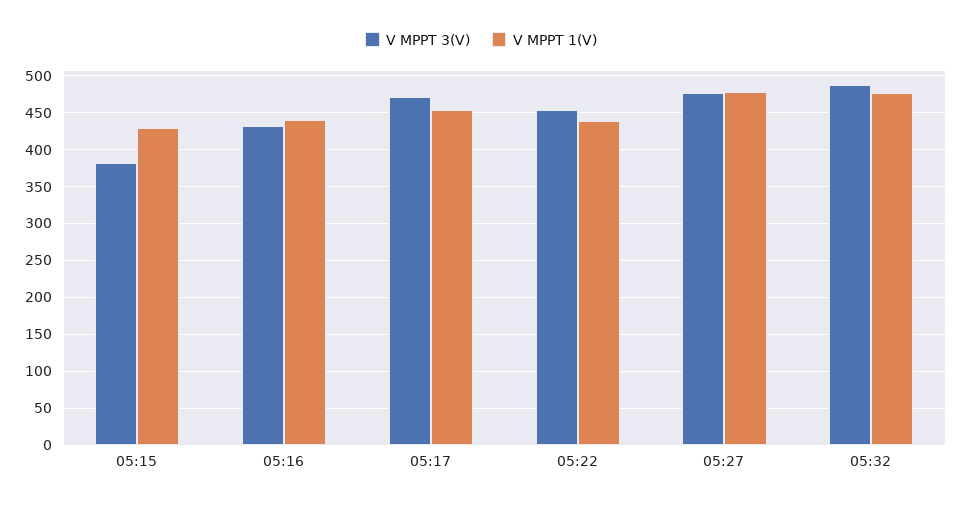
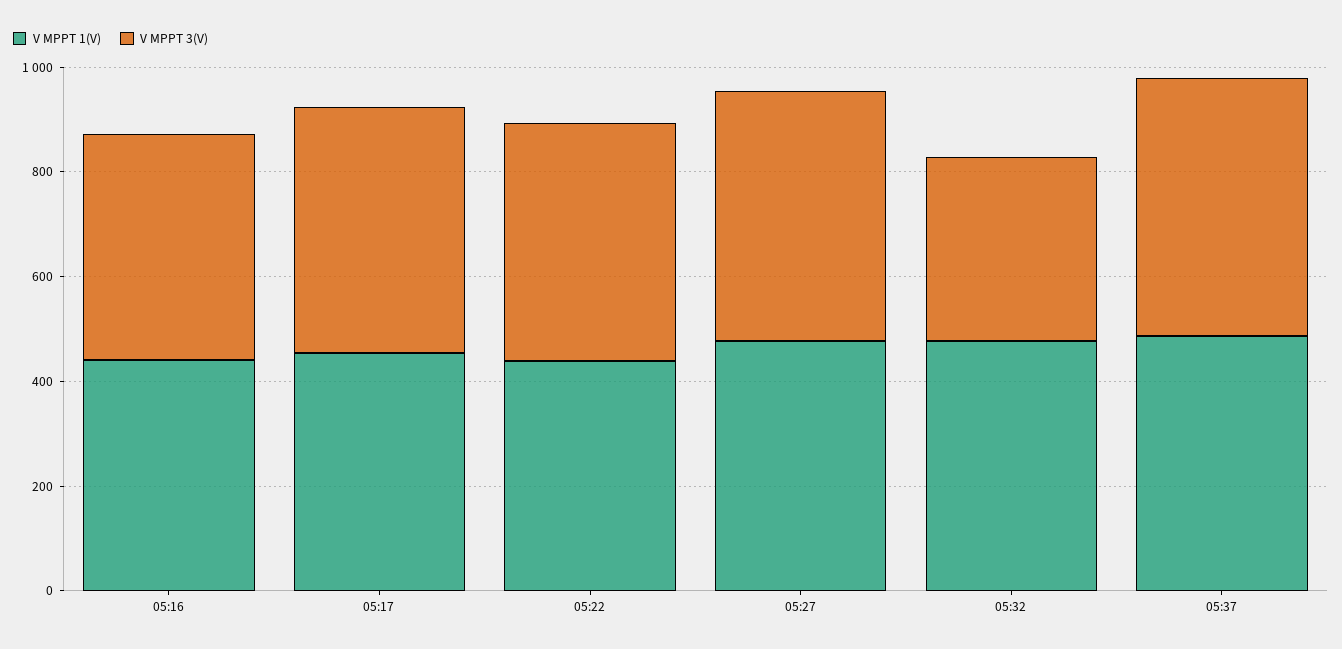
V MPPT 3(V), 05:15: 380 -> none
V MPPT 1(V), 05:15: 430 -> none
V MPPT 3(V), 05:32: 490 -> 350
V MPPT 1(V), 05:37: none -> 500
V MPPT 3(V), 05:37: none -> 500

